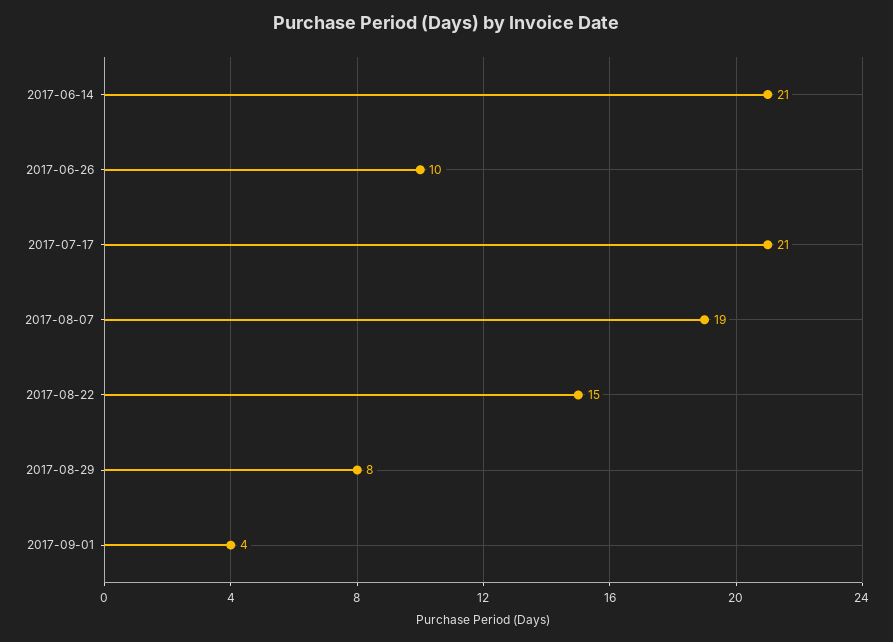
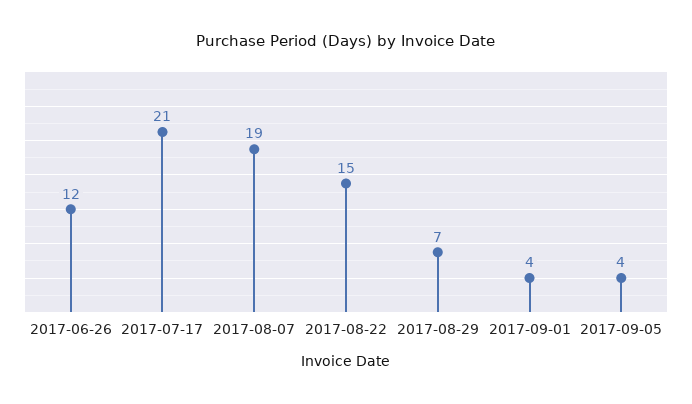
2017-06-14: 21 -> none
2017-06-26: 10 -> 12
2017-08-29: 8 -> 7
2017-09-05: none -> 4

